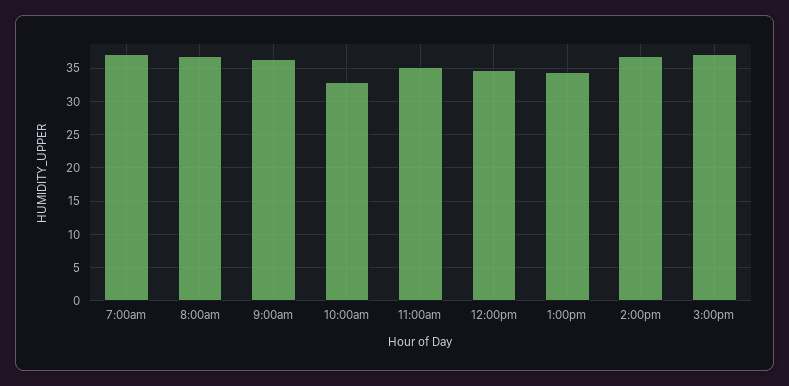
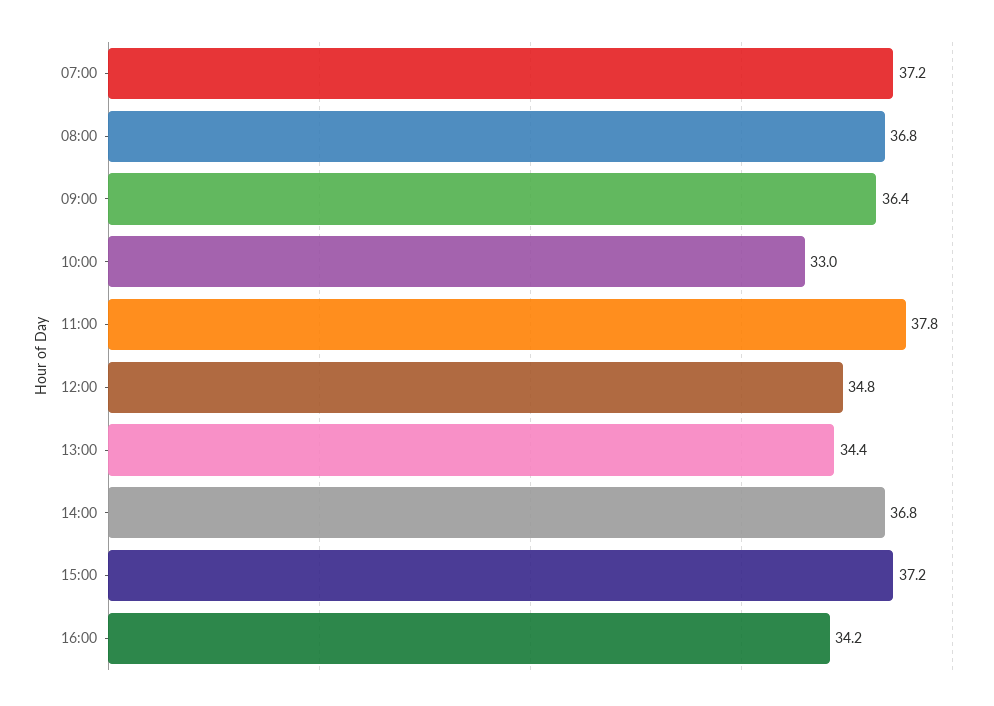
11:00am: 35 -> 37.8
16:00: none -> 34.2

